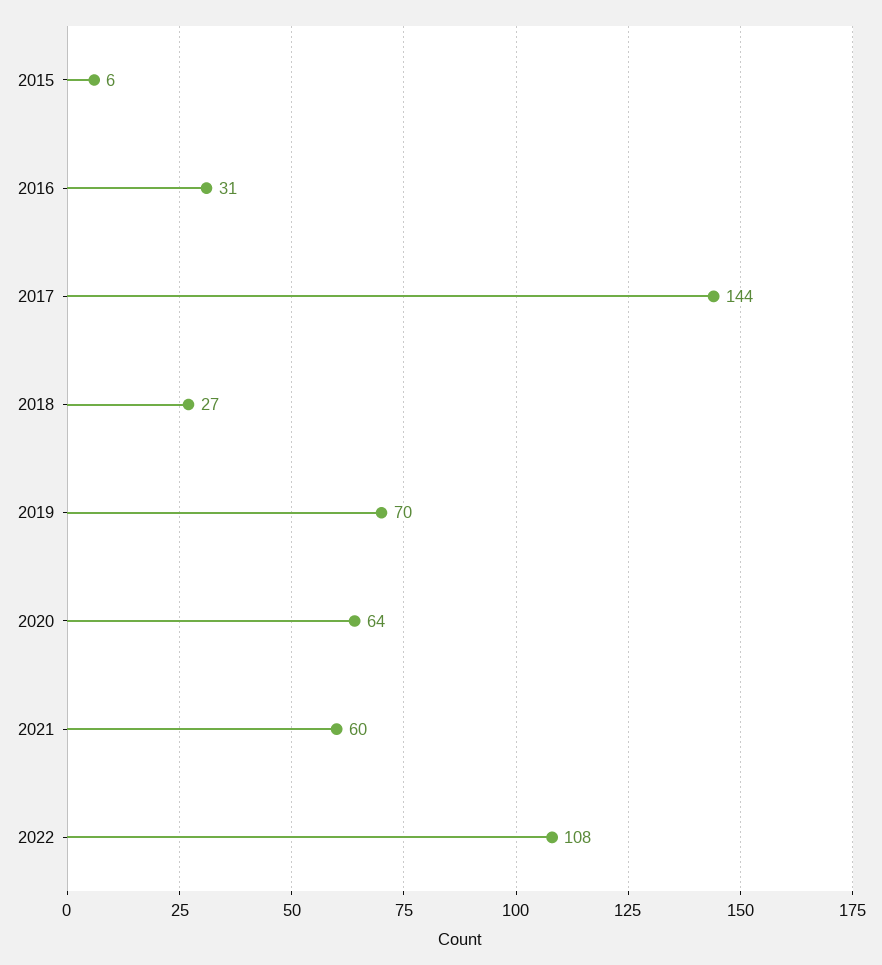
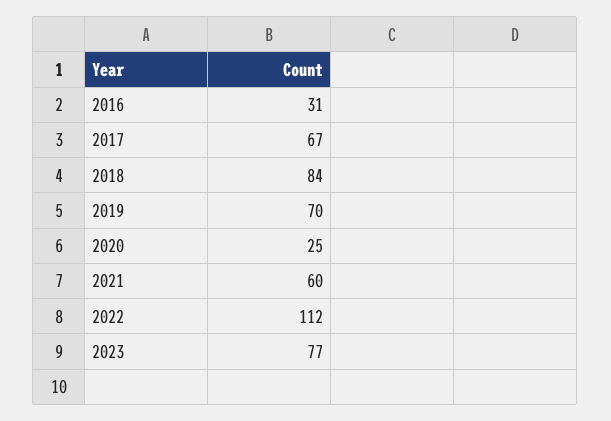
2015: 6 -> none
2017: 144 -> 67
2018: 27 -> 84
2020: 64 -> 25
2022: 108 -> 112
2023: none -> 77

